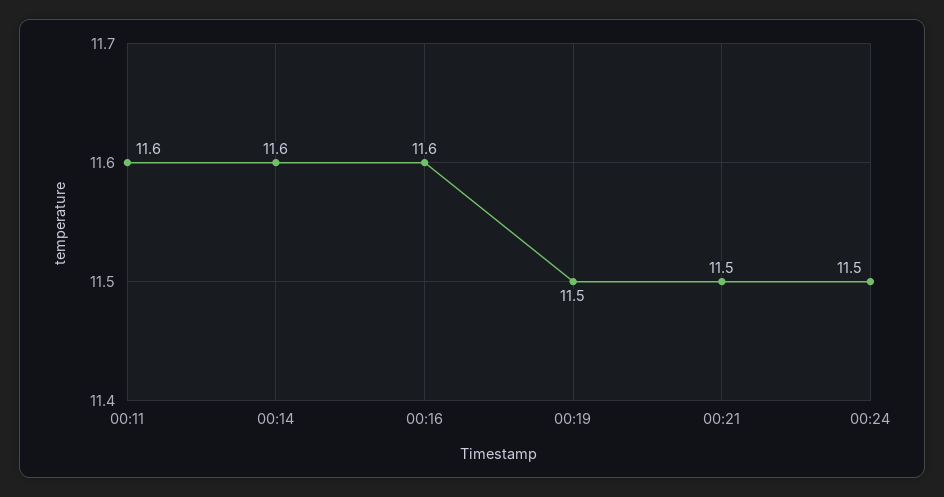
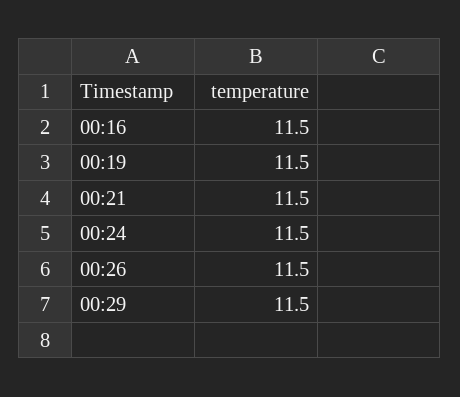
00:11: 11.6 -> none
00:14: 11.6 -> none
00:16: 11.6 -> 11.5
00:26: none -> 11.5
00:29: none -> 11.5

